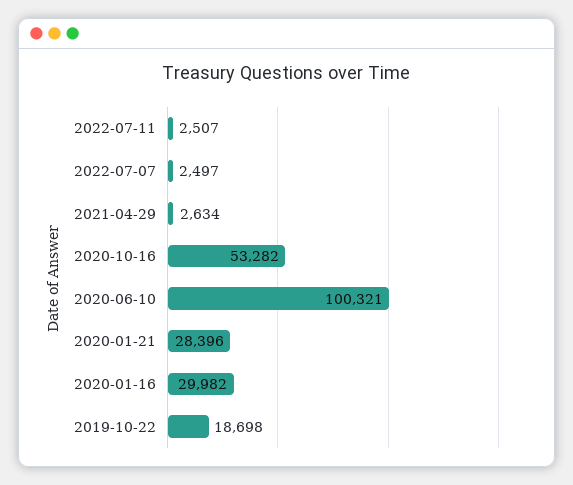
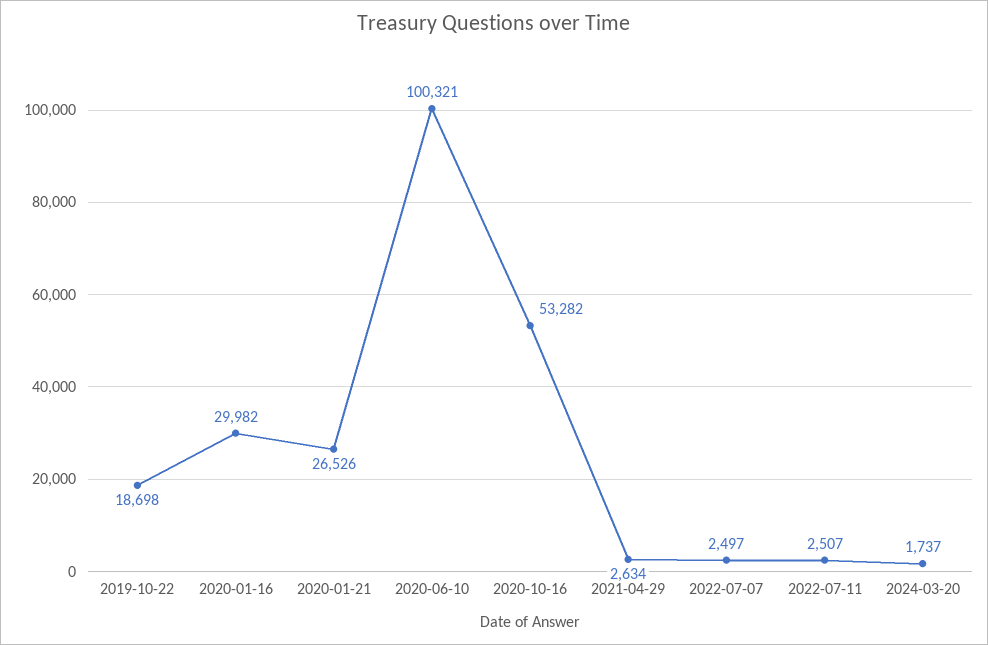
2020-01-21: 28396 -> 26526
2024-03-20: none -> 1737

